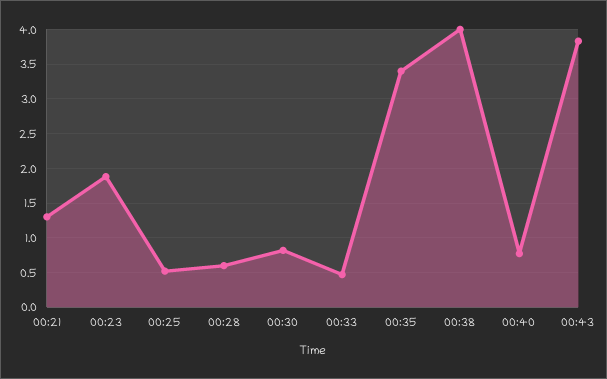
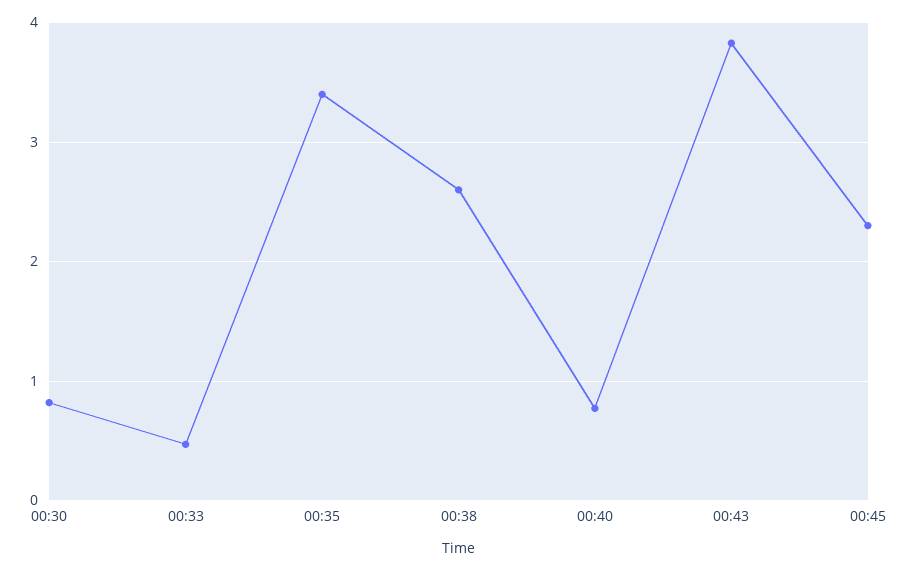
00:21: 1.3 -> none
00:23: 1.9 -> none
00:25: 0.5 -> none
00:28: 0.6 -> none
00:38: 4 -> 2.6
00:45: none -> 2.3

